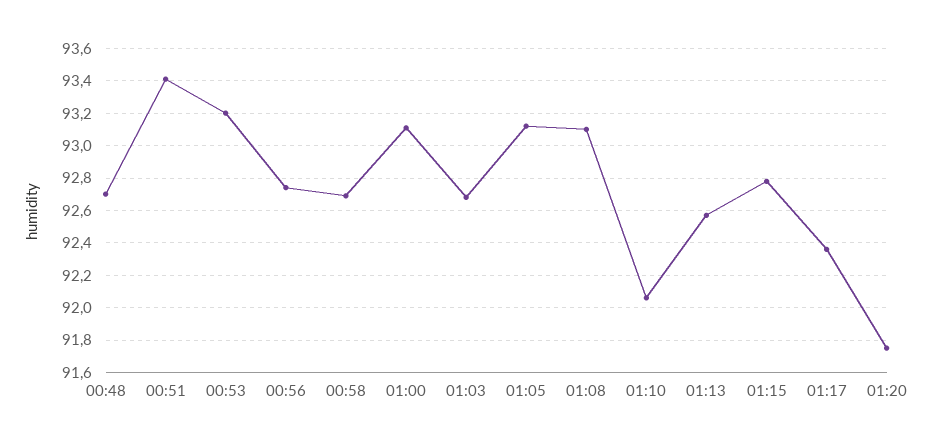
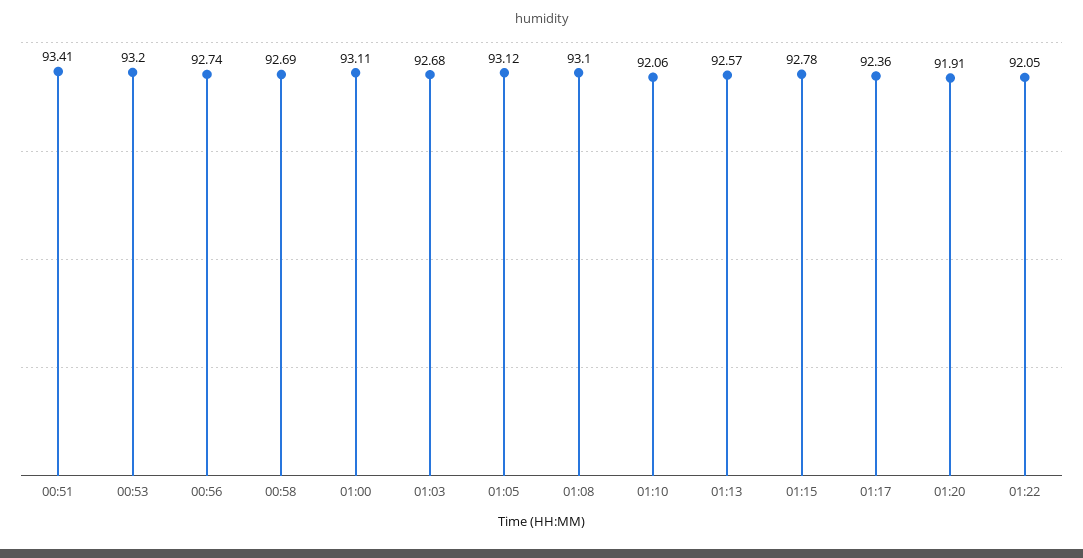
00:48: 92.7 -> none
01:20: 91.75 -> 91.91
01:22: none -> 92.05

